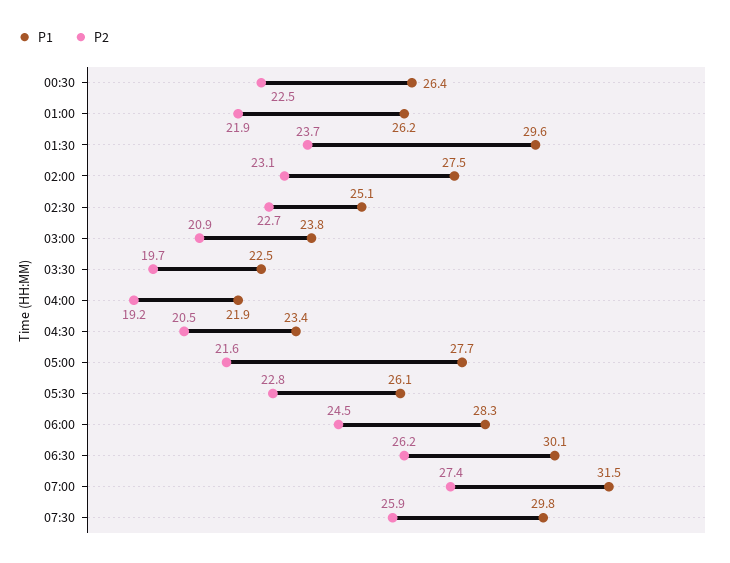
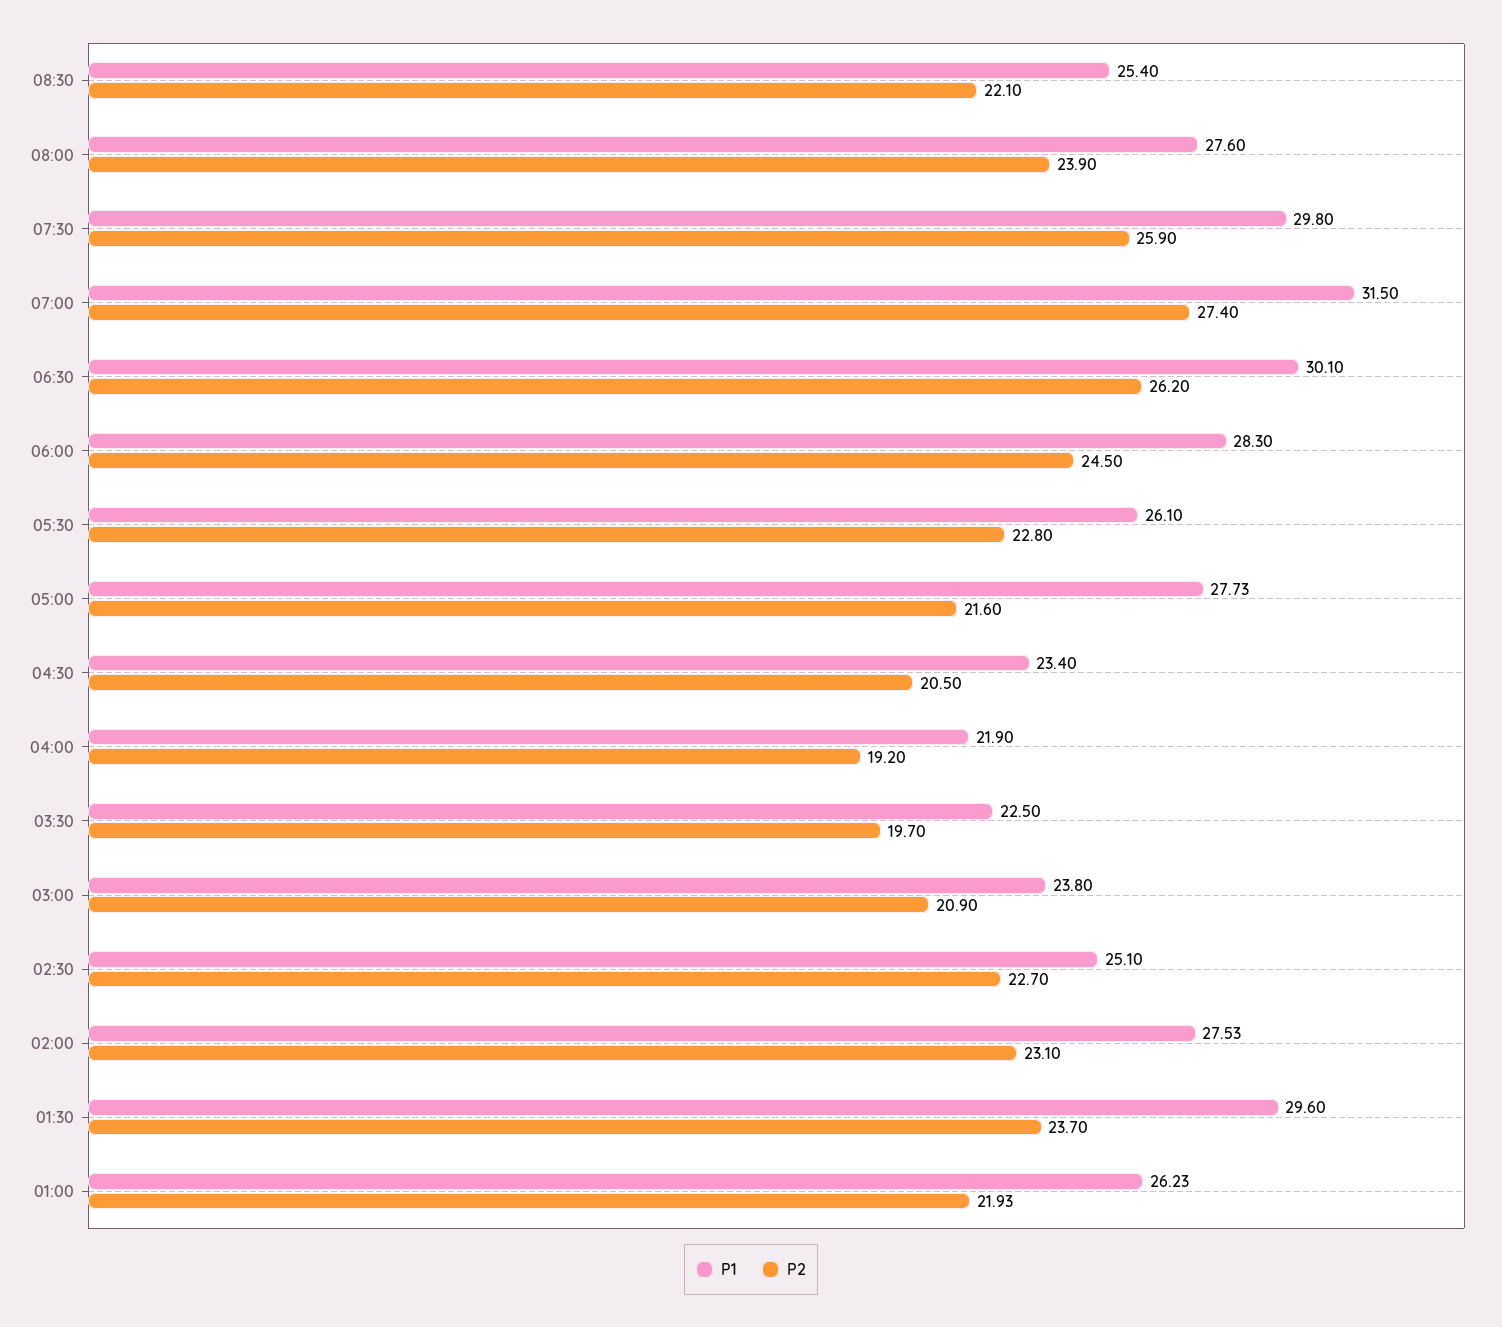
P1, 00:30: 26.4 -> none
P2, 00:30: 22.5 -> none
P1, 08:30: none -> 25.4
P2, 08:30: none -> 22.1
P1, 08:00: none -> 27.6
P2, 08:00: none -> 23.9

